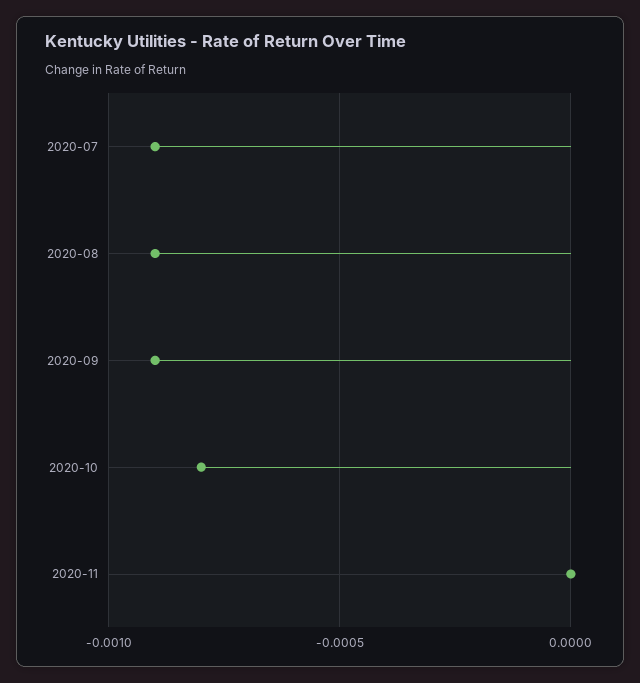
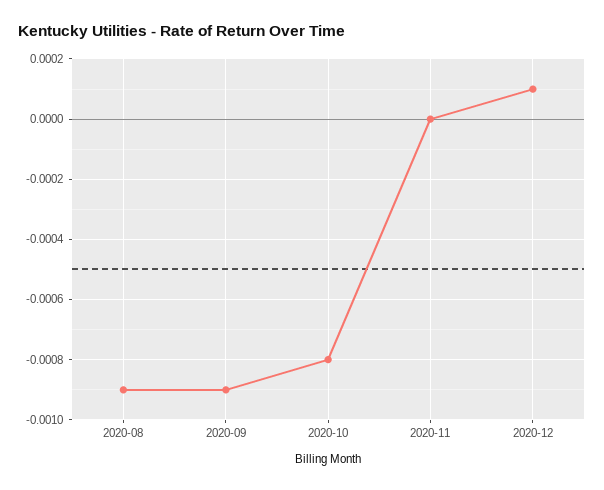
2020-07: -0.0009 -> none
2020-12: none -> 0.0001

